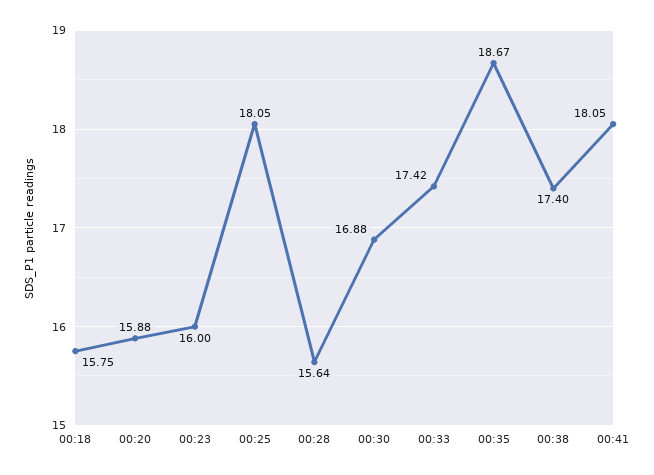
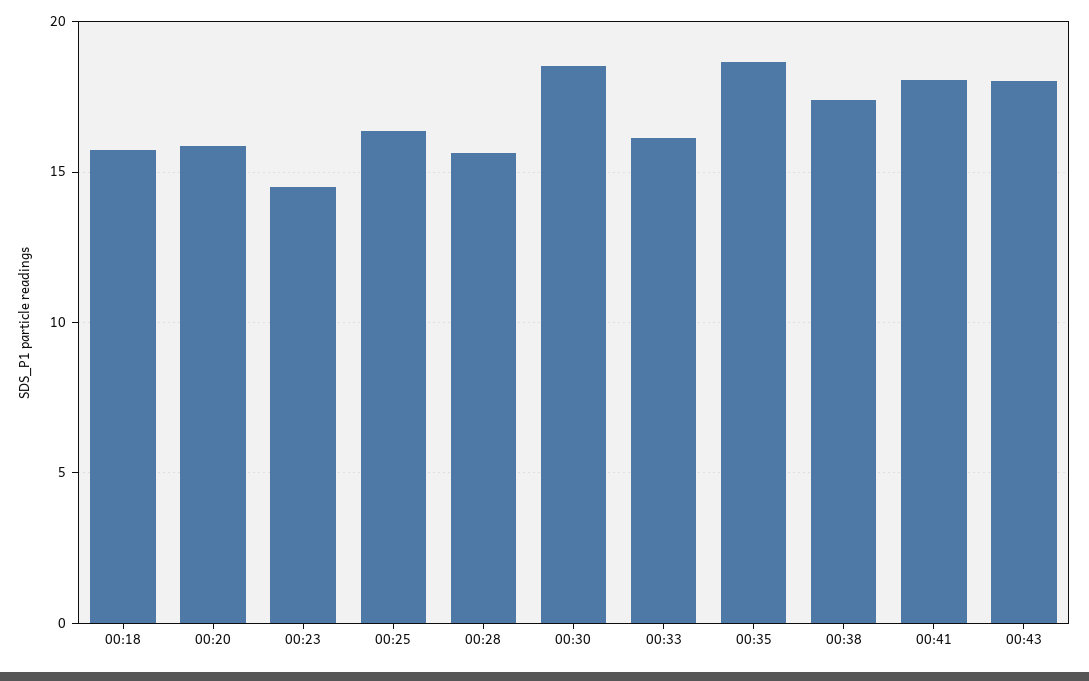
00:23: 16 -> 14.5
00:25: 18.05 -> 16.5
00:30: 16.88 -> 18.5
00:33: 17.42 -> 16
00:43: none -> 18

